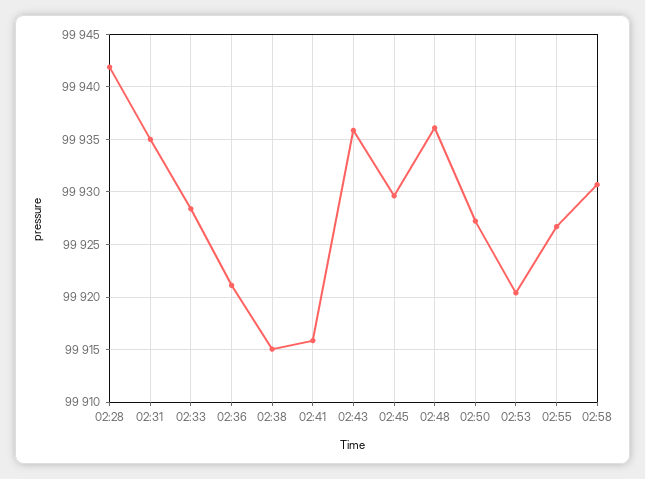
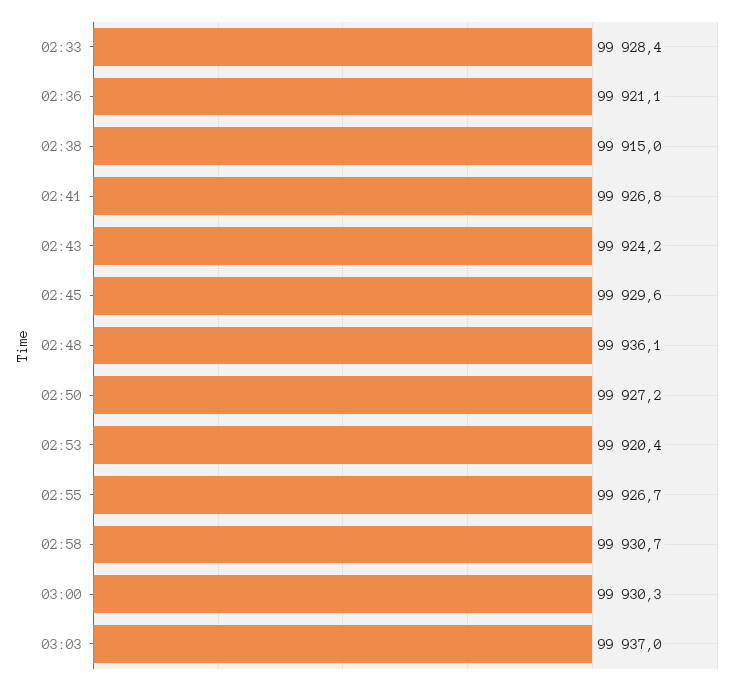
02:28: 99942 -> none
02:31: 99935 -> none
02:41: 99916 -> 99926.8
02:43: 99936 -> 99924.2
03:00: none -> 99930.3
03:03: none -> 99937

